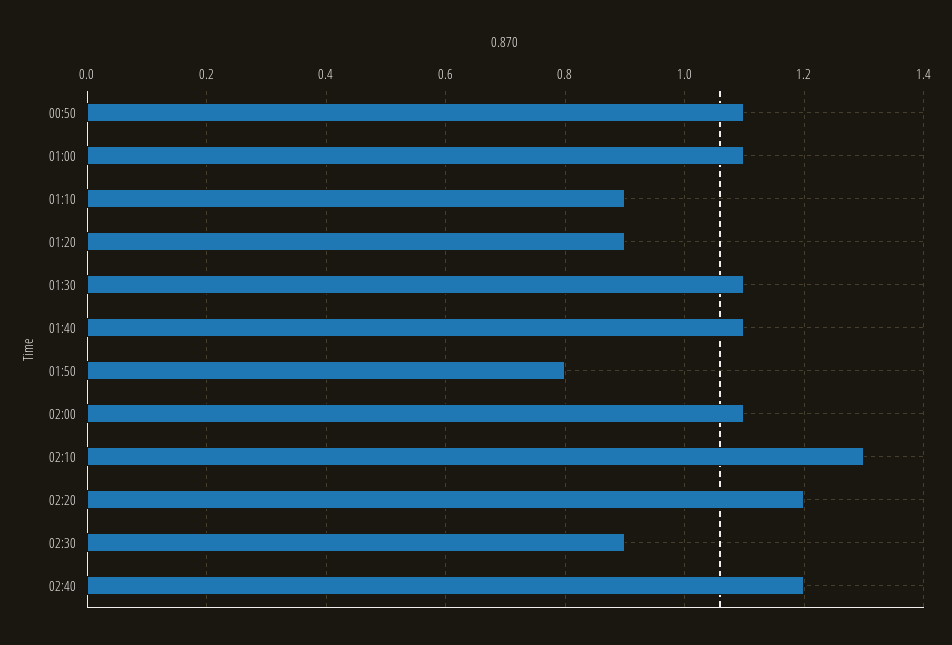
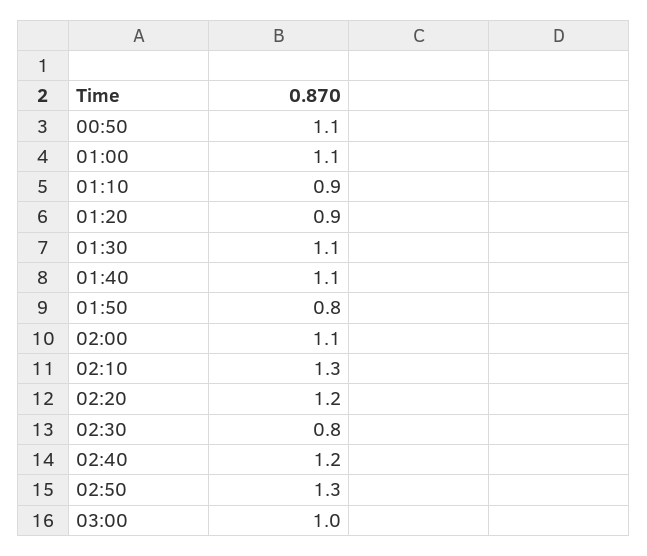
02:30: 0.9 -> 0.8
02:50: none -> 1.3
03:00: none -> 1

